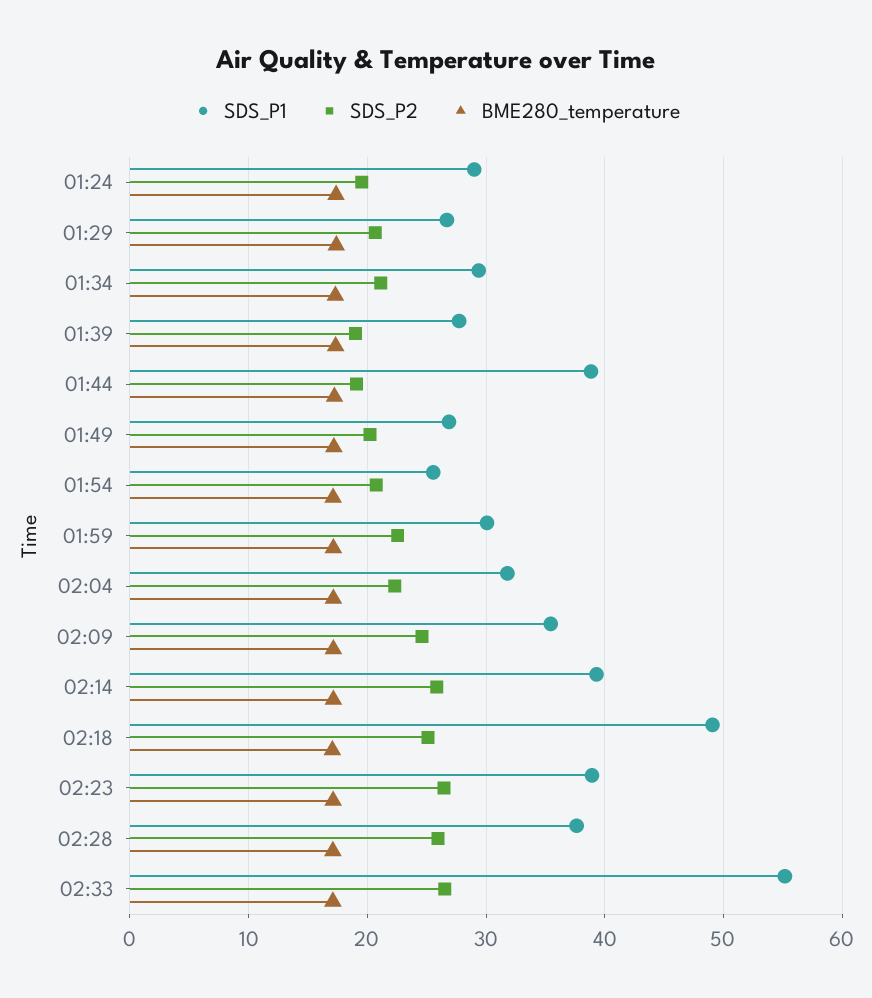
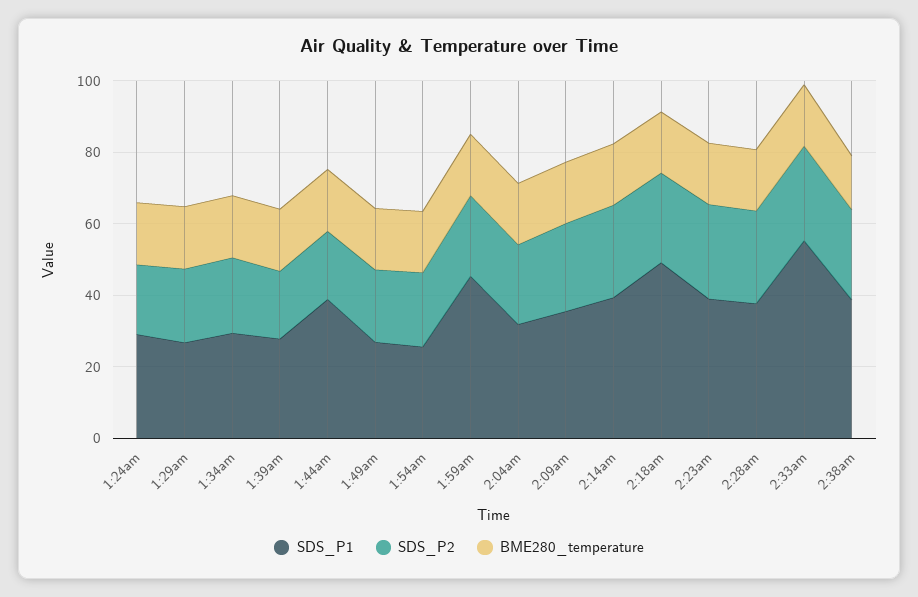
SDS_P1, 01:59: 30 -> 45
SDS_P1, 2:38am: none -> 40
SDS_P2, 2:38am: none -> 25
BME280_temperature, 2:38am: none -> 15

